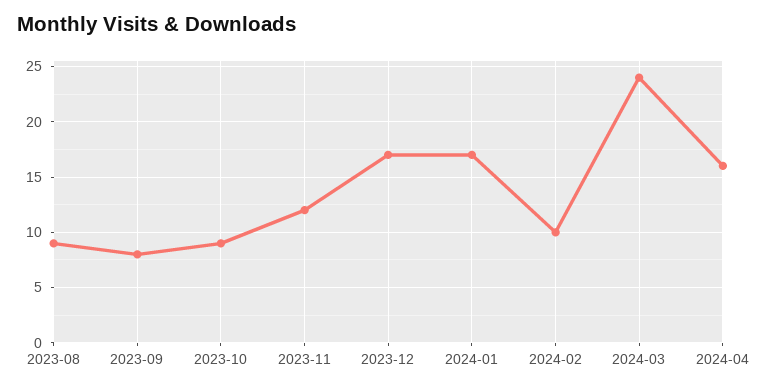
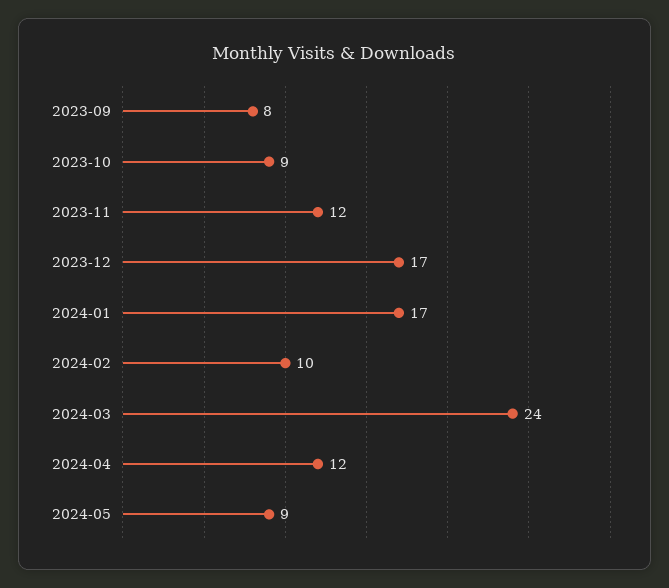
2023-08: 9 -> none
2024-04: 16 -> 12
2024-05: none -> 9

